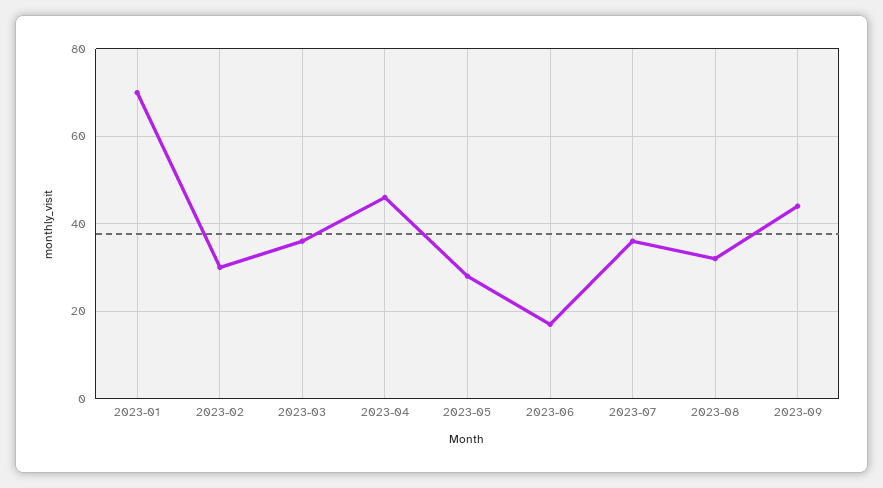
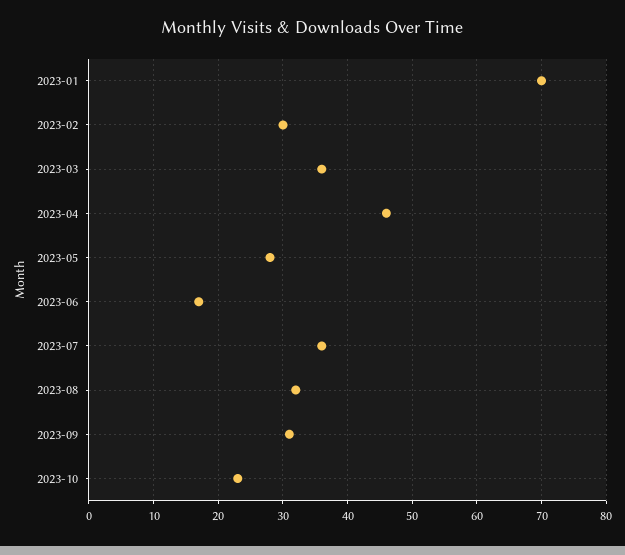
2023-09: 45 -> 31
2023-10: none -> 23

